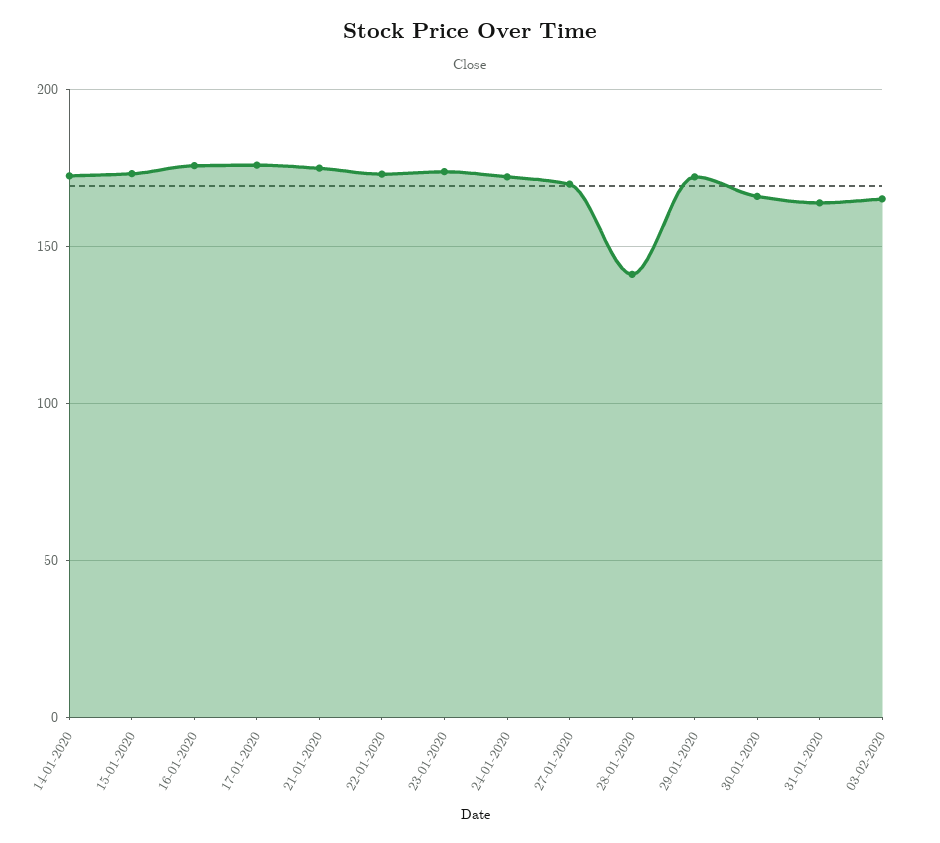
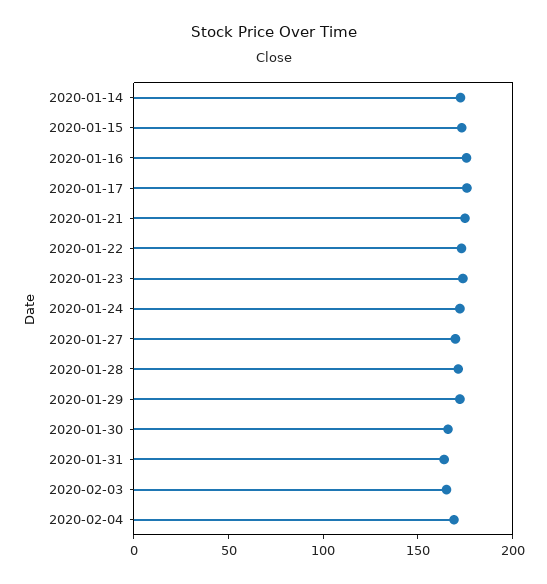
28-01-2020: 140 -> 170
2020-02-04: none -> 170

